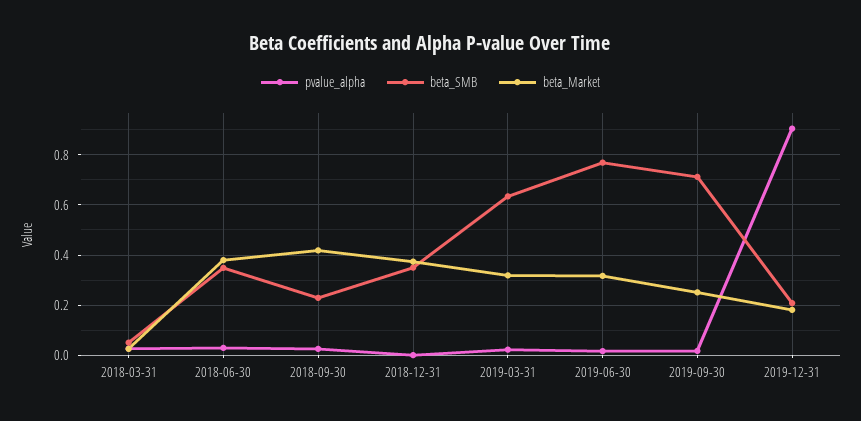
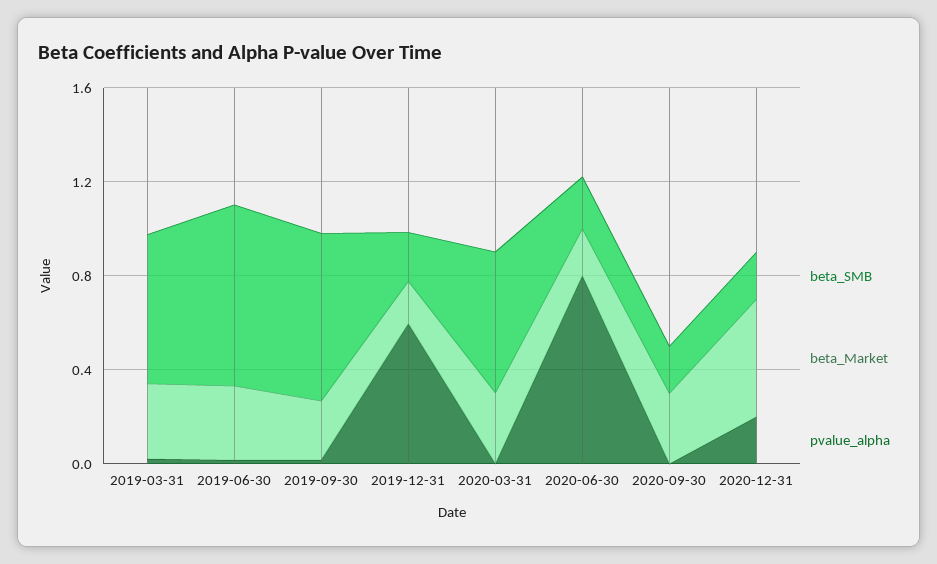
pvalue_alpha, 2018-03-31: 0.025 -> none
beta_SMB, 2018-03-31: 0.05 -> none
beta_Market, 2018-03-31: 0.025 -> none
pvalue_alpha, 2018-06-30: 0.025 -> none
beta_SMB, 2018-06-30: 0.35 -> none
beta_Market, 2018-06-30: 0.375 -> none
pvalue_alpha, 2018-09-30: 0.025 -> none
beta_SMB, 2018-09-30: 0.225 -> none
beta_Market, 2018-09-30: 0.425 -> none
pvalue_alpha, 2018-12-31: 0 -> none
beta_SMB, 2018-12-31: 0.35 -> none
beta_Market, 2018-12-31: 0.375 -> none
pvalue_alpha, 2019-12-31: 0.9 -> 0.6
beta_SMB, 2020-03-31: none -> 0.6
beta_Market, 2020-03-31: none -> 0.3
pvalue_alpha, 2020-03-31: none -> 0
beta_SMB, 2020-06-30: none -> 0.2
beta_Market, 2020-06-30: none -> 0.2
pvalue_alpha, 2020-06-30: none -> 0.8
beta_SMB, 2020-09-30: none -> 0.2
beta_Market, 2020-09-30: none -> 0.3
pvalue_alpha, 2020-09-30: none -> 0
beta_SMB, 2020-12-31: none -> 0.2
beta_Market, 2020-12-31: none -> 0.5
pvalue_alpha, 2020-12-31: none -> 0.2

